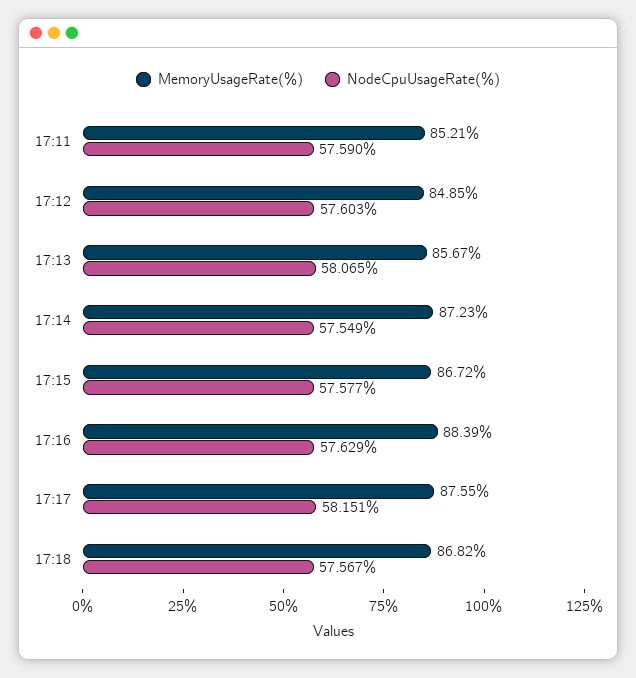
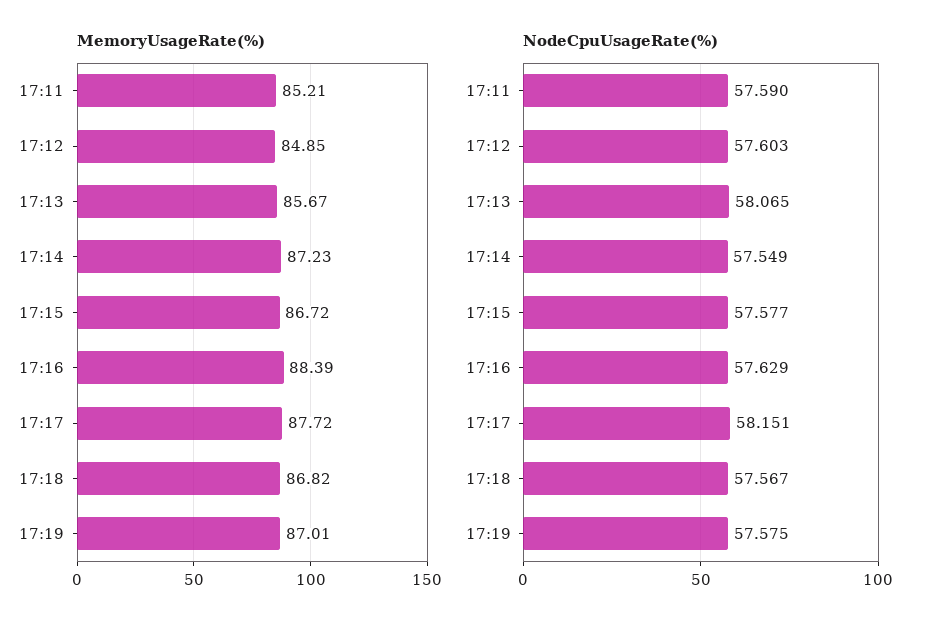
MemoryUsageRate(%), 17:17: 87.55 -> 87.72
MemoryUsageRate(%), 17:19: none -> 87.01
NodeCpuUsageRate(%), 17:19: none -> 57.575

